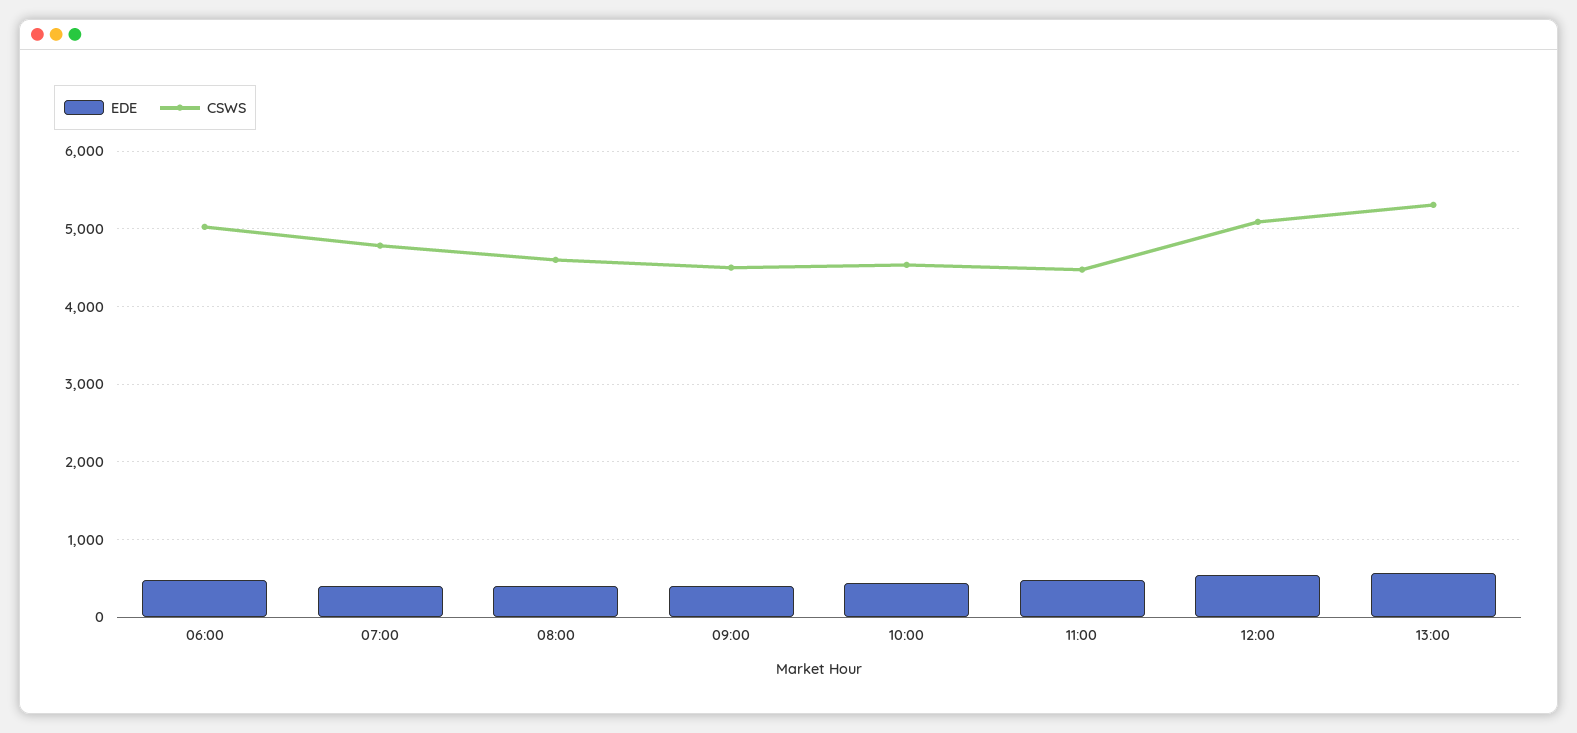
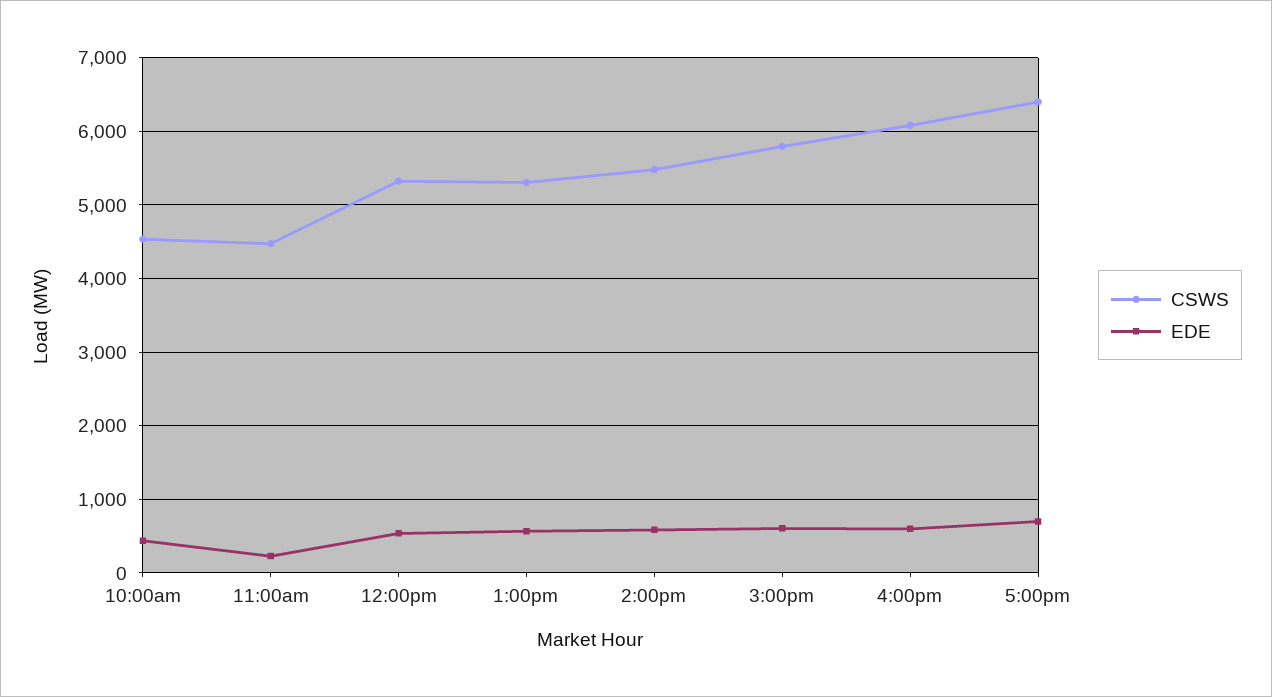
EDE, 06:00: 500 -> none
CSWS, 06:00: 5000 -> none
EDE, 07:00: 400 -> none
CSWS, 07:00: 4800 -> none
EDE, 08:00: 400 -> none
CSWS, 08:00: 4600 -> none
EDE, 09:00: 400 -> none
CSWS, 09:00: 4500 -> none
EDE, 11:00: 500 -> 200
CSWS, 12:00: 5100 -> 5300
CSWS, 2:00pm: none -> 5500
EDE, 2:00pm: none -> 600
CSWS, 3:00pm: none -> 5800
EDE, 3:00pm: none -> 600
CSWS, 4:00pm: none -> 6100
EDE, 4:00pm: none -> 600
CSWS, 5:00pm: none -> 6400
EDE, 5:00pm: none -> 700

